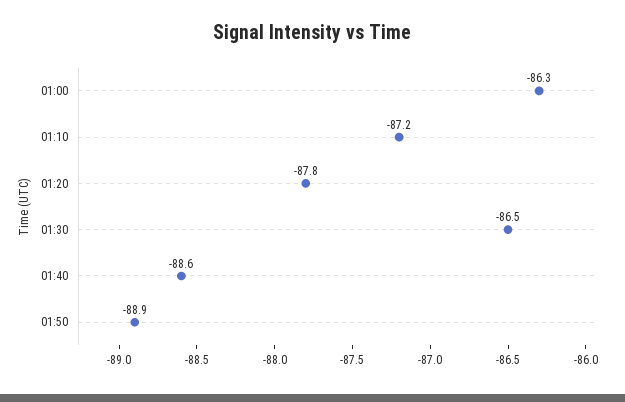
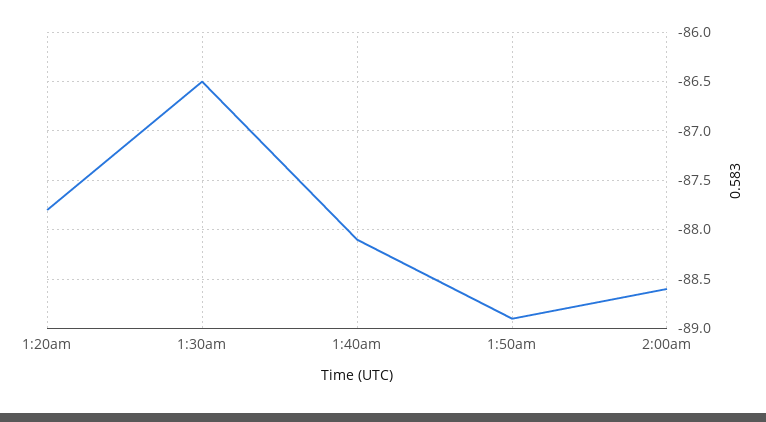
01:00: -86.3 -> none
01:10: -87.2 -> none
01:40: -88.6 -> -88.1
2:00am: none -> -88.6

